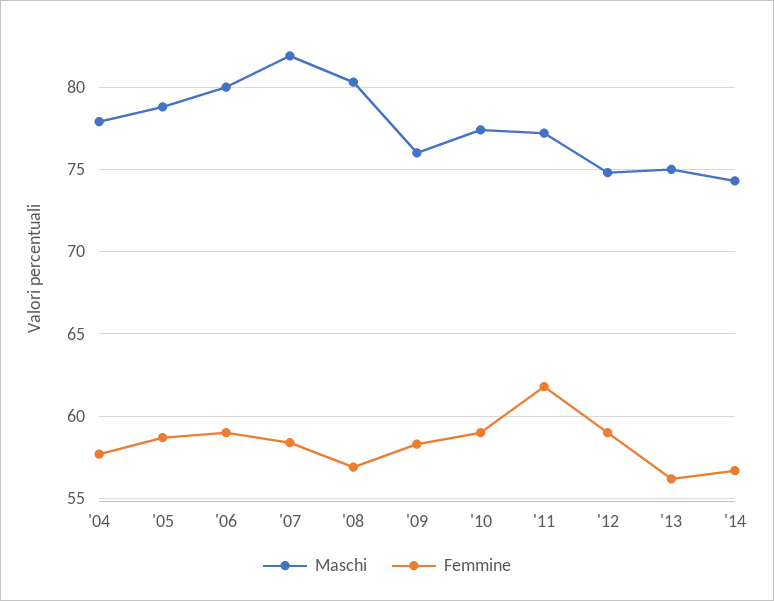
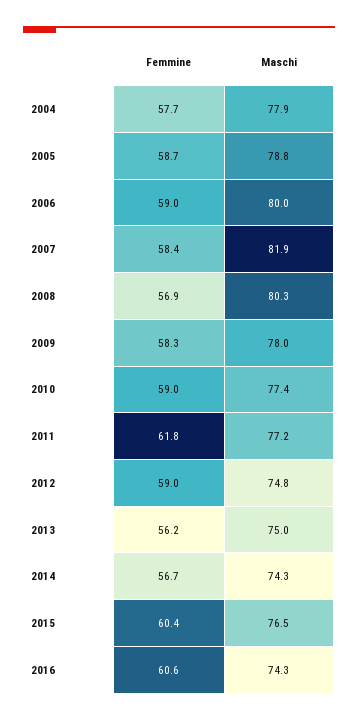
Maschi, '09: 76 -> 78
Femmine, 2015: none -> 60.4
Maschi, 2015: none -> 76.5
Femmine, 2016: none -> 60.6
Maschi, 2016: none -> 74.3

